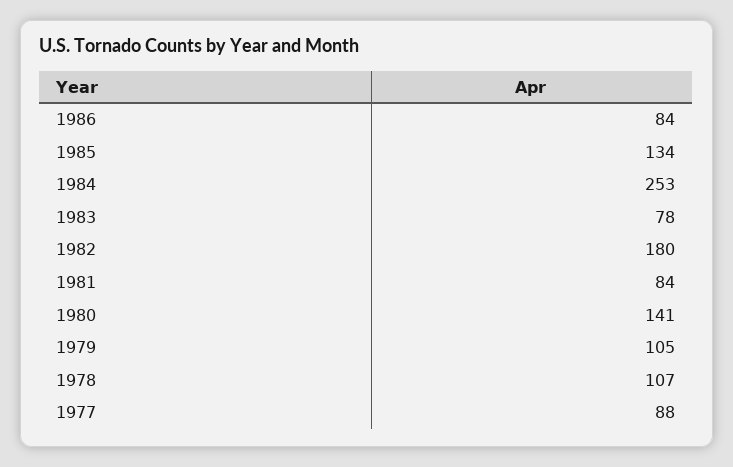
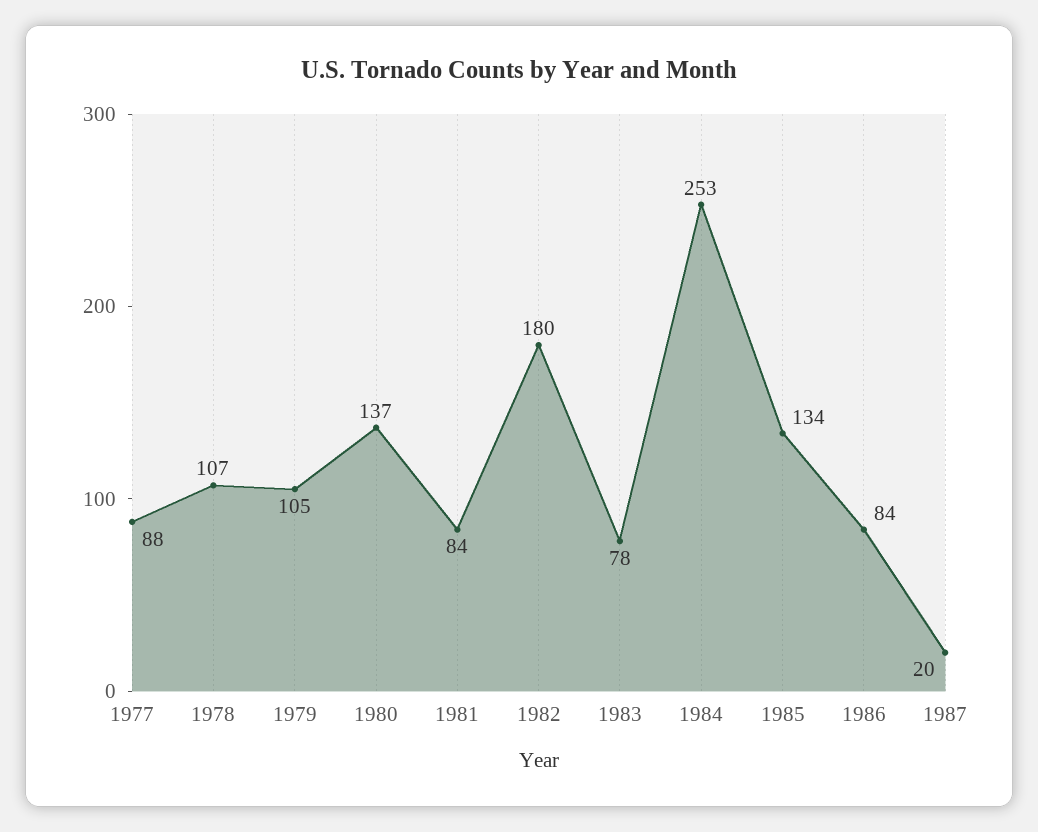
1980: 141 -> 137
1987: none -> 20

